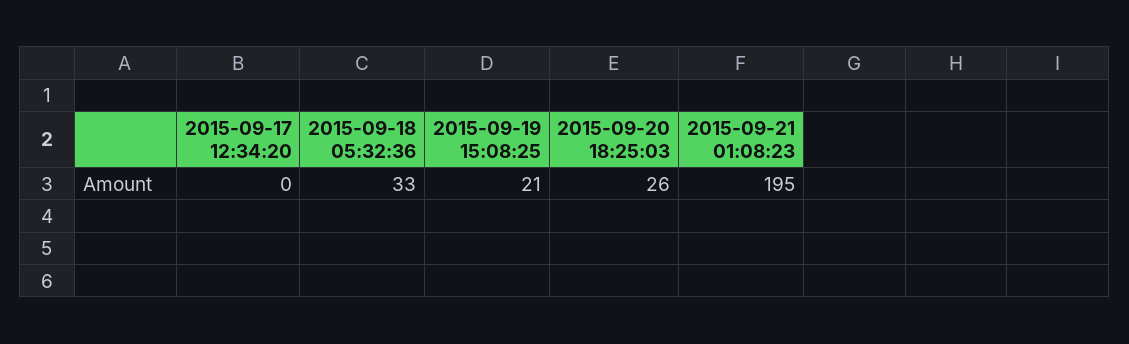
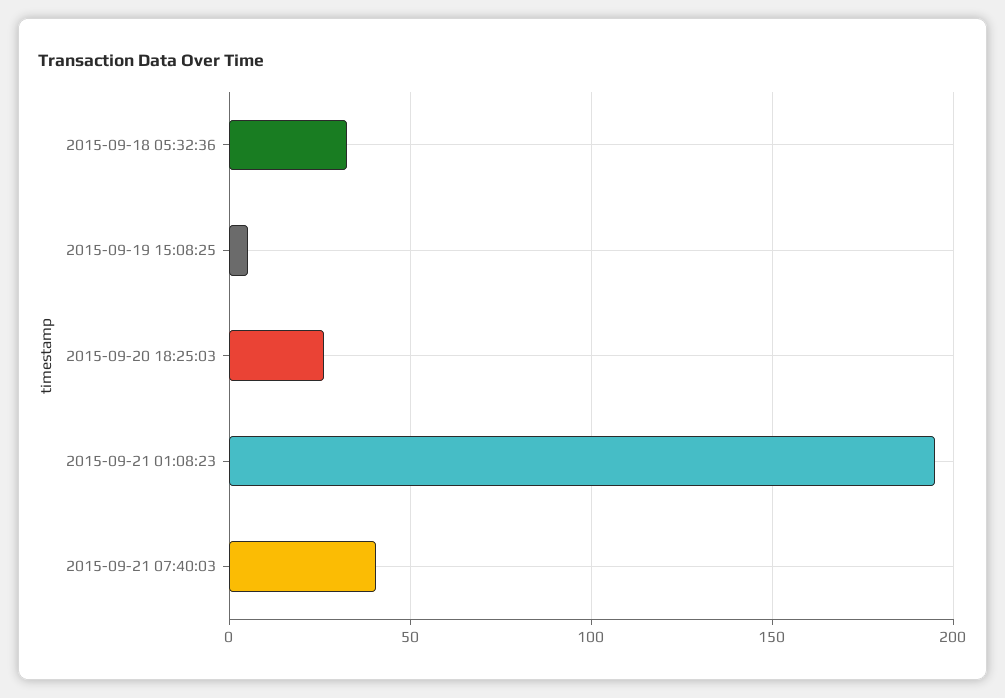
2015-09-17 12:34:20: 0 -> none
2015-09-19 15:08:25: 21 -> 5
2015-09-21 07:40:03: none -> 40

